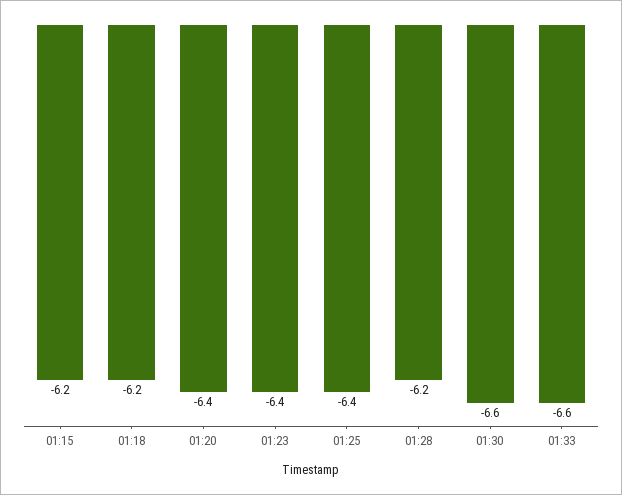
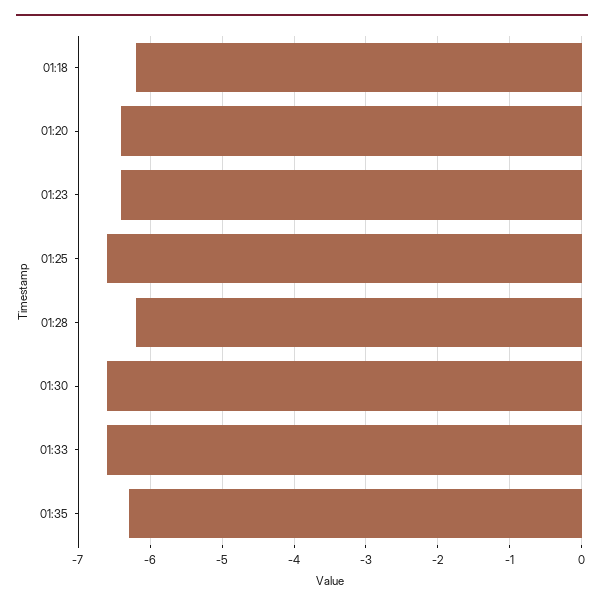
01:15: -6.2 -> none
01:25: -6.4 -> -6.6
01:35: none -> -6.3

